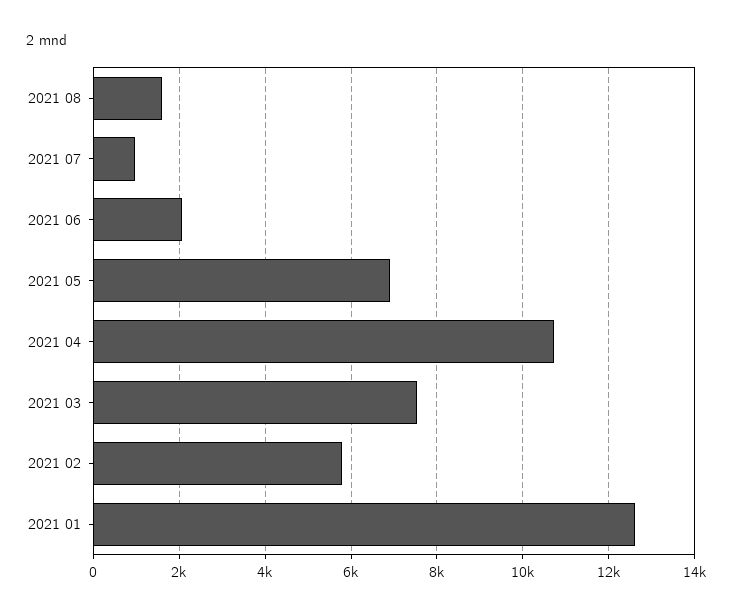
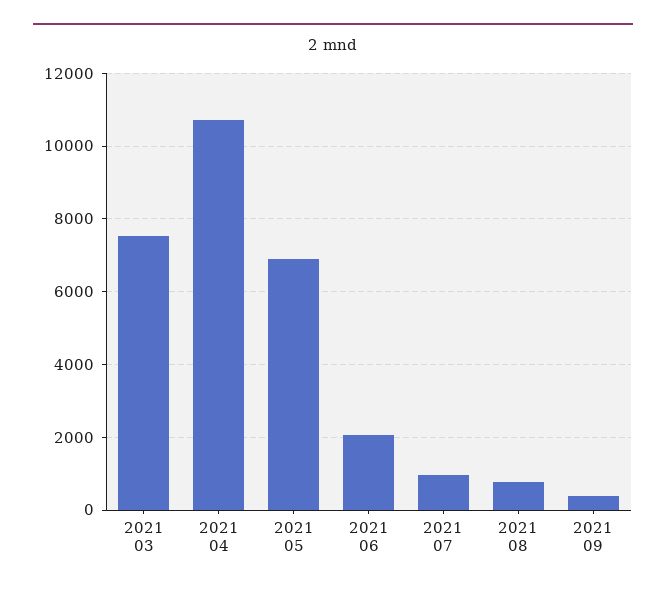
2021 08: 1600 -> 800
2021 02: 5800 -> none
2021 01: 12600 -> none
2021 09: none -> 400

